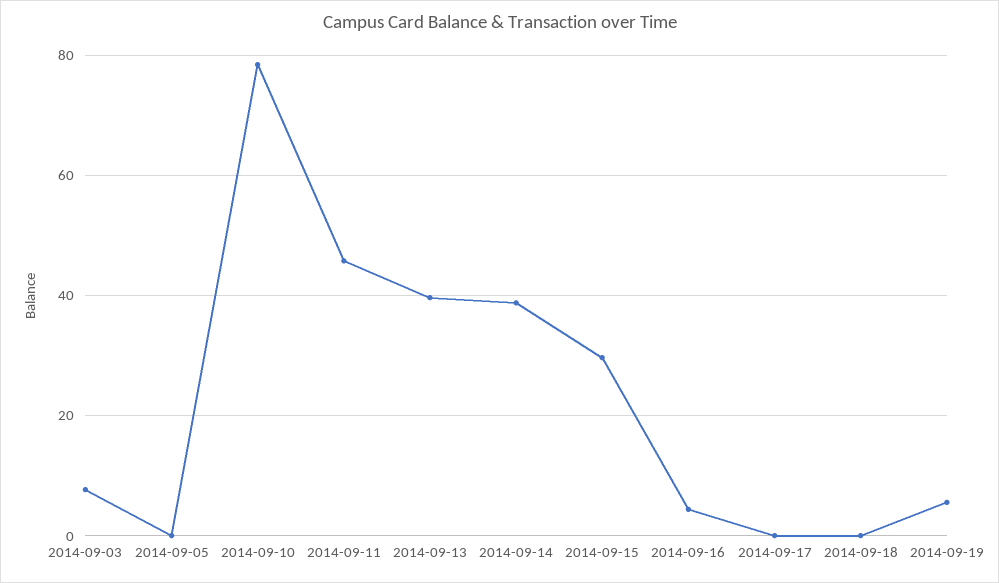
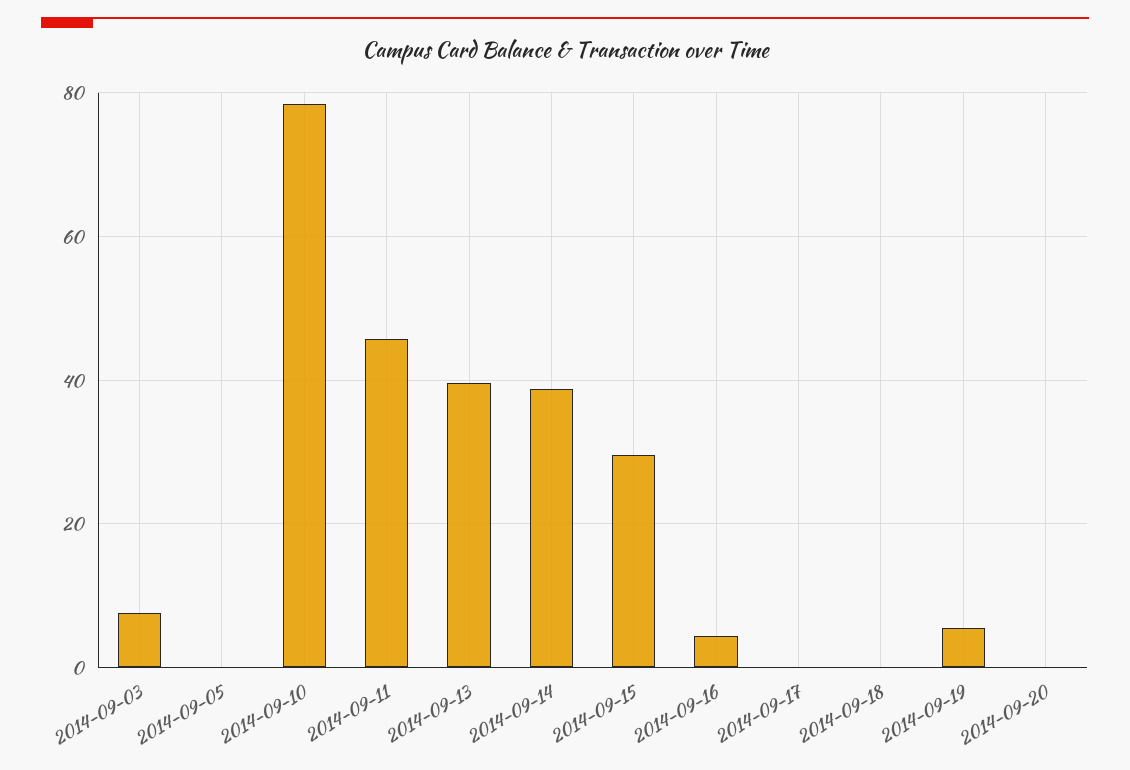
2014-09-20: none -> 0

